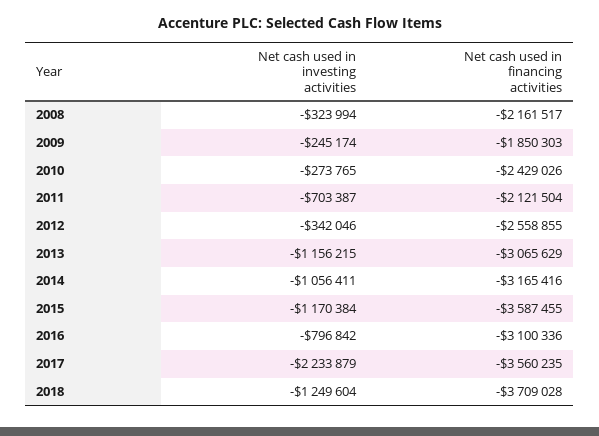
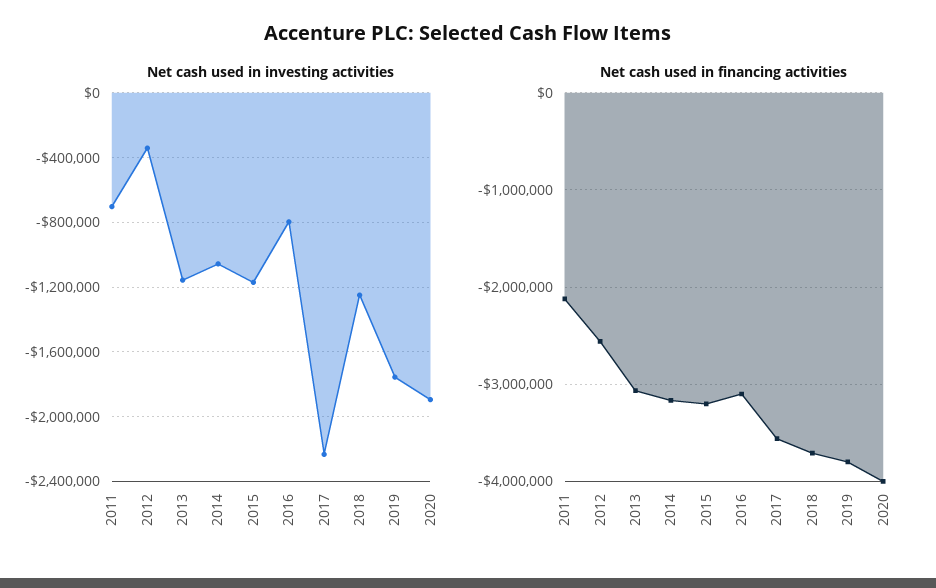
Net cash used in investing activities, 2008: -323994 -> none
Net cash used in financing activities, 2008: -2161517 -> none
Net cash used in investing activities, 2009: -245174 -> none
Net cash used in financing activities, 2009: -1850303 -> none
Net cash used in investing activities, 2010: -273765 -> none
Net cash used in financing activities, 2010: -2429026 -> none
Net cash used in financing activities, 2015: -3587455 -> -3200000
Net cash used in investing activities, 2019: none -> -1750000
Net cash used in investing activities, 2020: none -> -1900000
Net cash used in financing activities, 2019: none -> -3800000
Net cash used in financing activities, 2020: none -> -4000000

